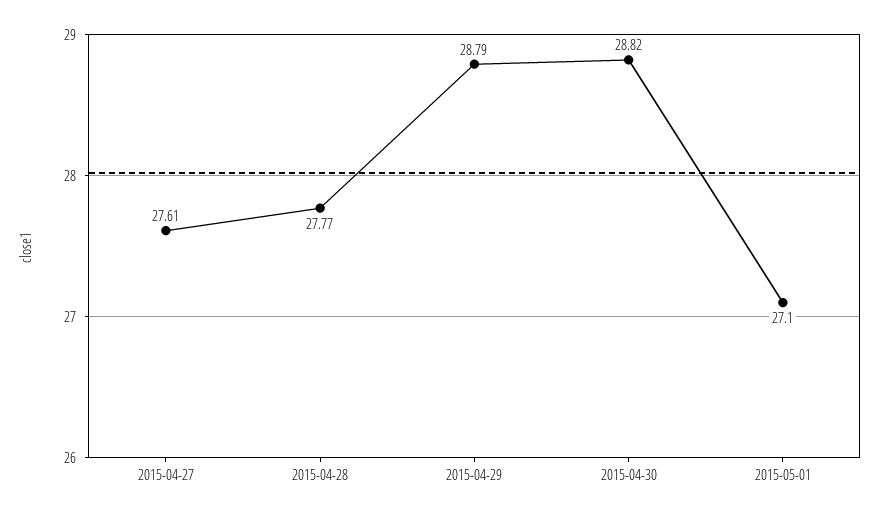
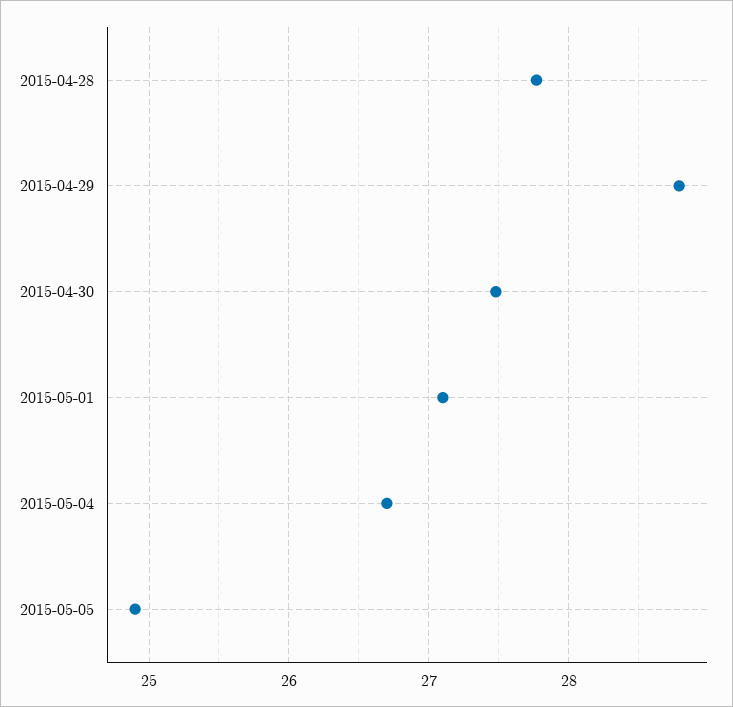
2015-04-27: 27.61 -> none
2015-04-30: 28.82 -> 27.5
2015-05-04: none -> 26.7
2015-05-05: none -> 24.9

